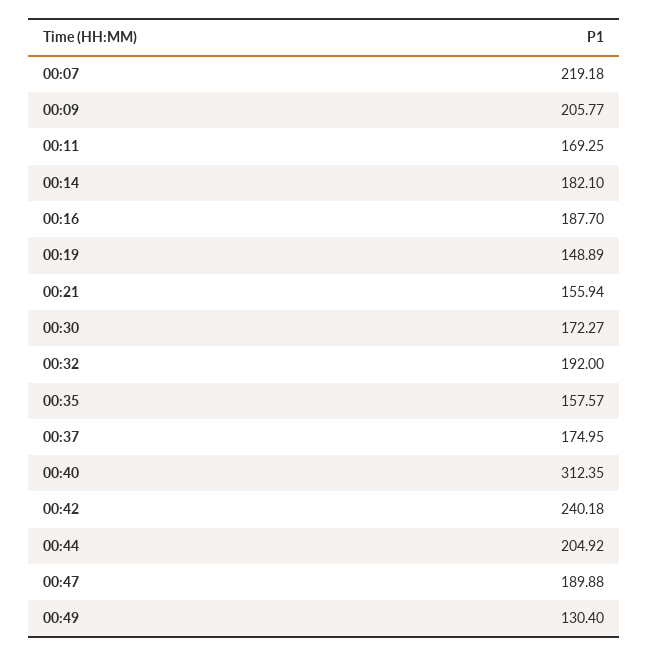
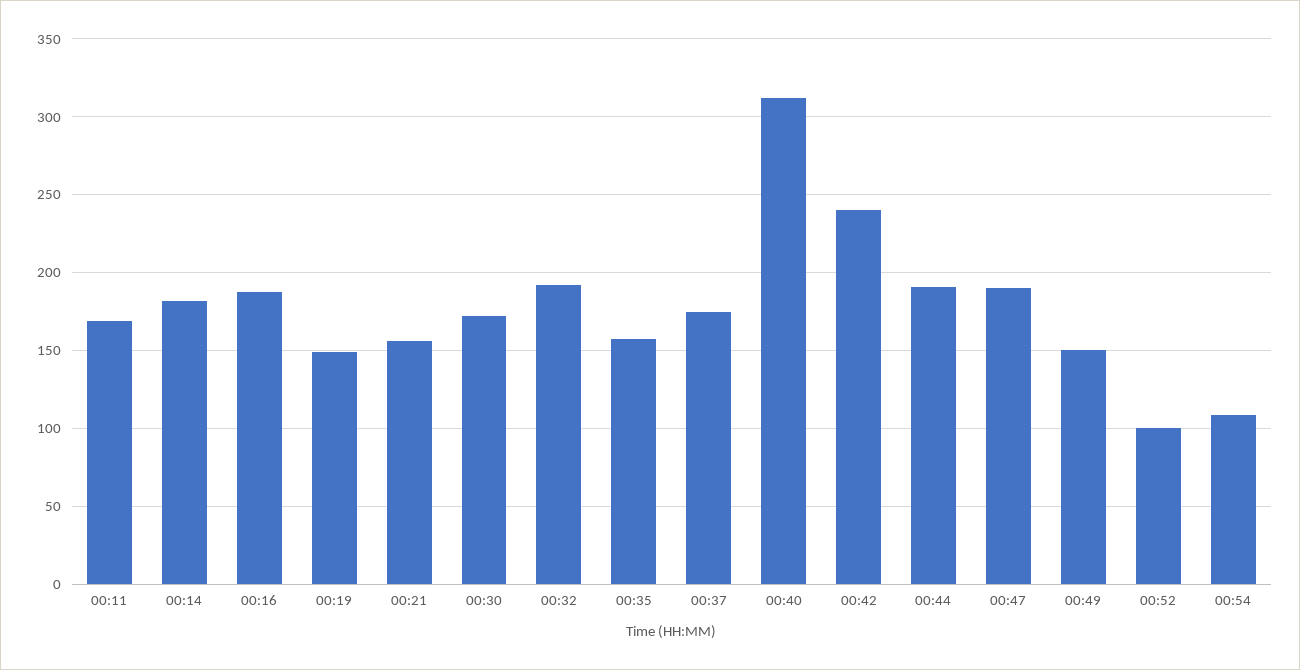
00:07: 219.18 -> none
00:09: 205.77 -> none
00:44: 204.92 -> 190
00:49: 130.4 -> 150
00:52: none -> 100
00:54: none -> 110

